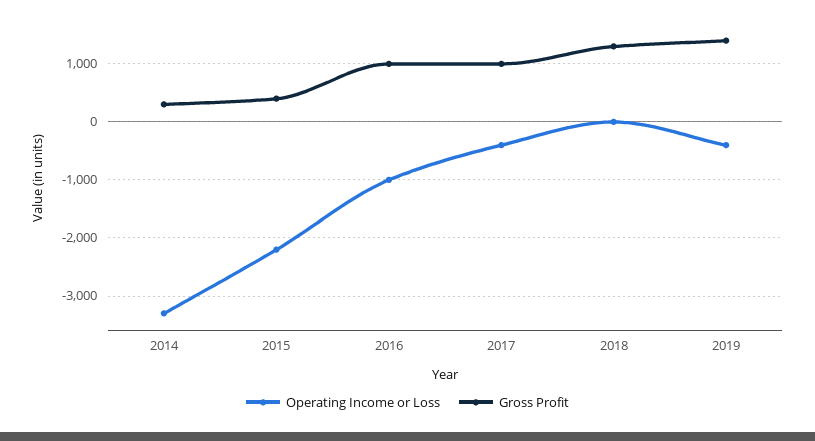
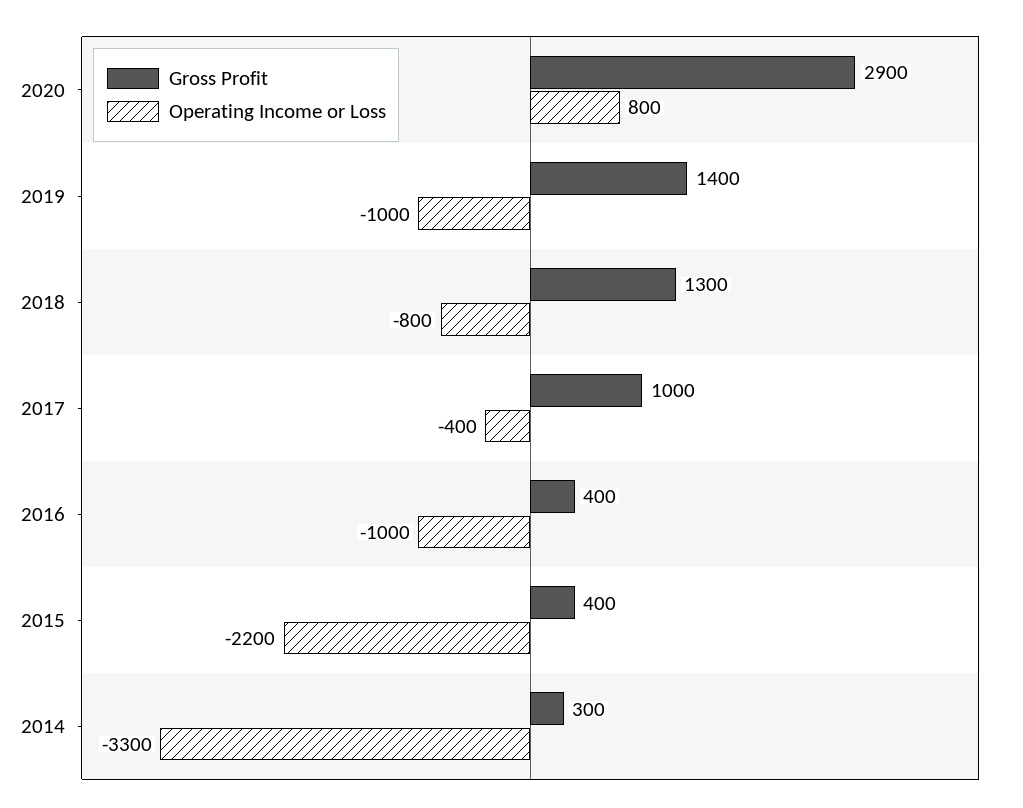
Gross Profit, 2016: 1000 -> 400
Operating Income or Loss, 2018: 0 -> -800
Operating Income or Loss, 2019: -400 -> -1000
Gross Profit, 2020: none -> 2900
Operating Income or Loss, 2020: none -> 800

